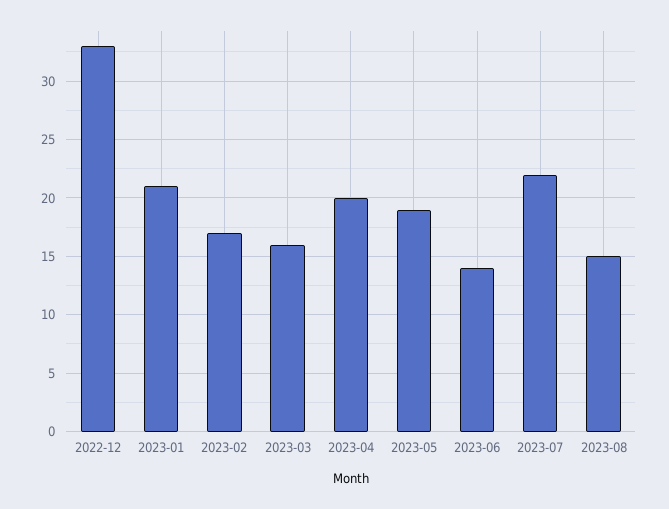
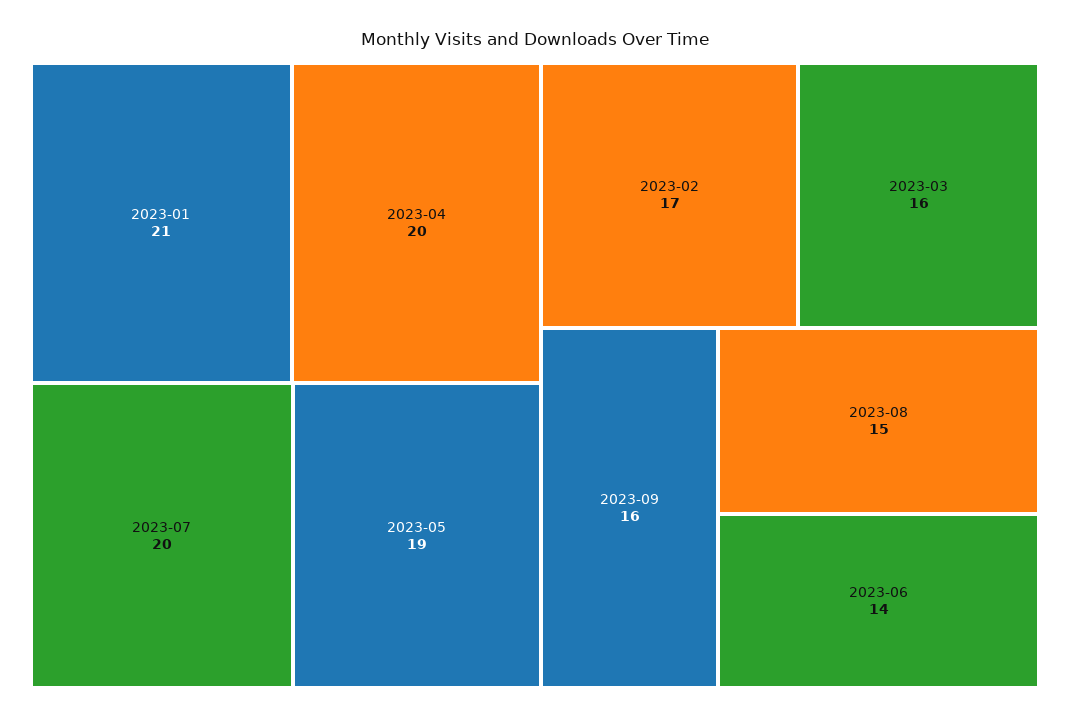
2022-12: 33 -> none
2023-07: 22 -> 20
2023-09: none -> 16

